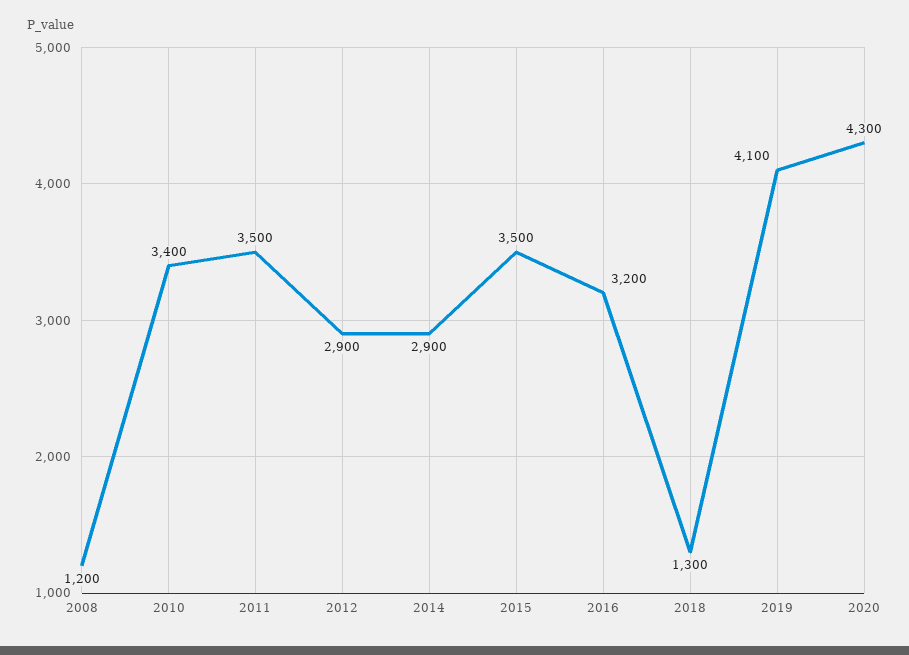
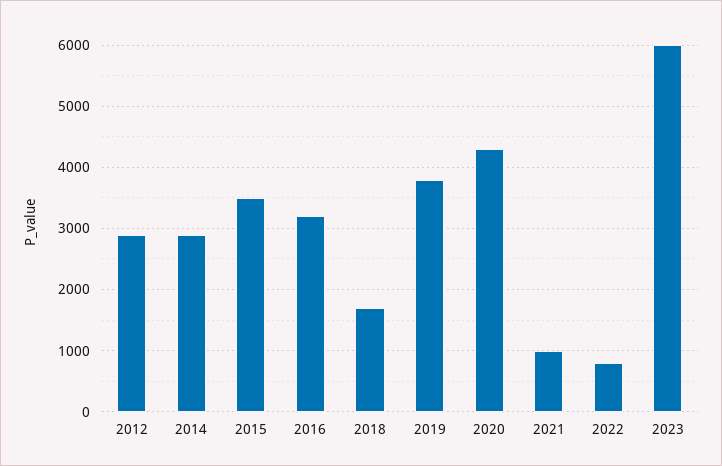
2008: 1200 -> none
2010: 3400 -> none
2011: 3500 -> none
2018: 1300 -> 1700
2019: 4100 -> 3800
2021: none -> 1000
2022: none -> 800
2023: none -> 6000

